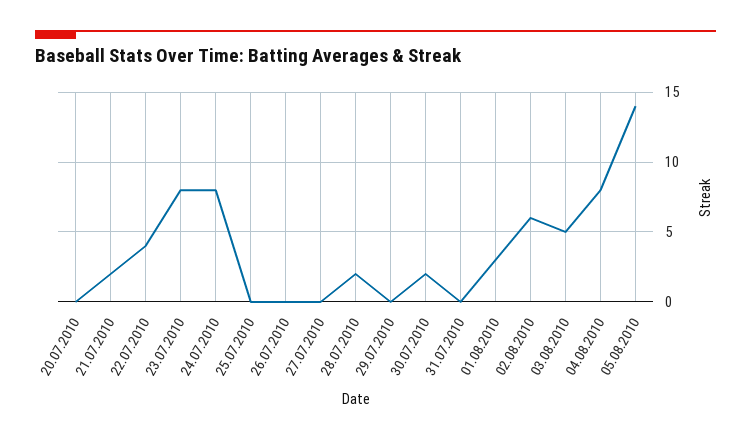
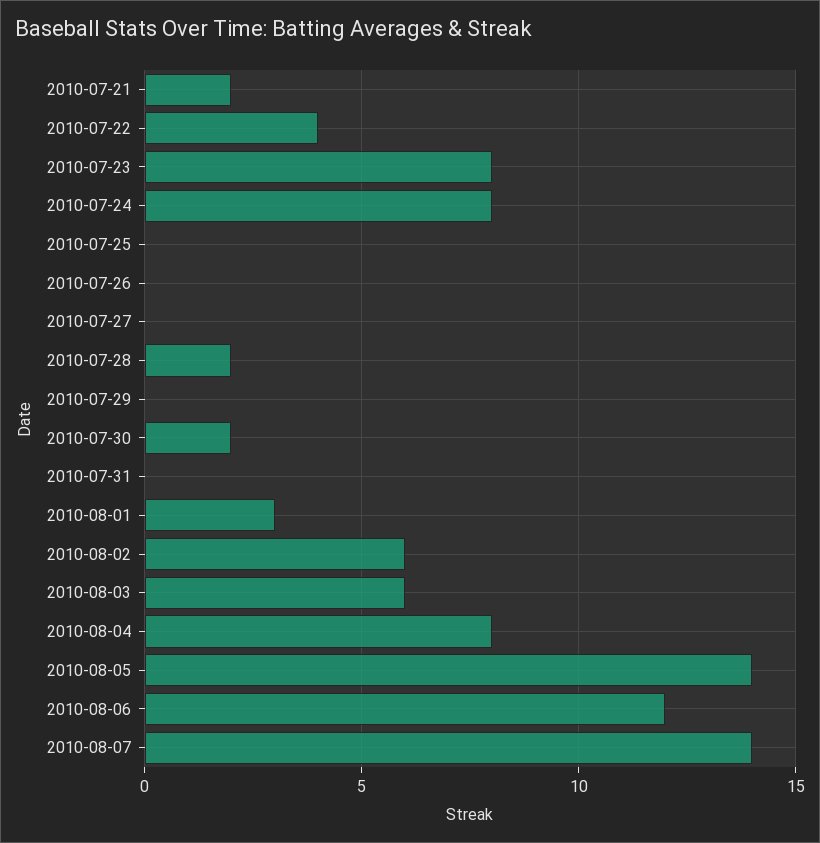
20.07.2010: 0 -> none
03.08.2010: 5 -> 6
2010-08-06: none -> 12
2010-08-07: none -> 14

